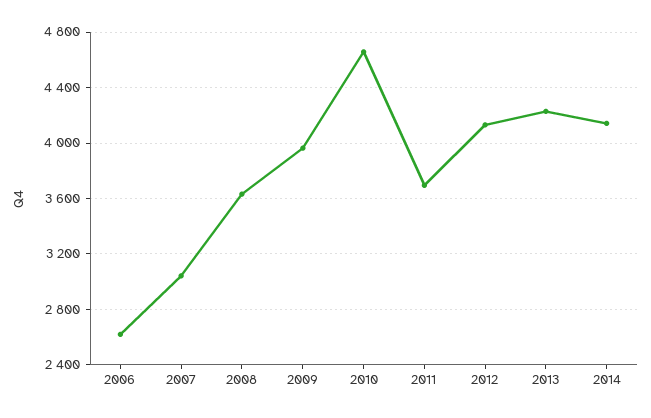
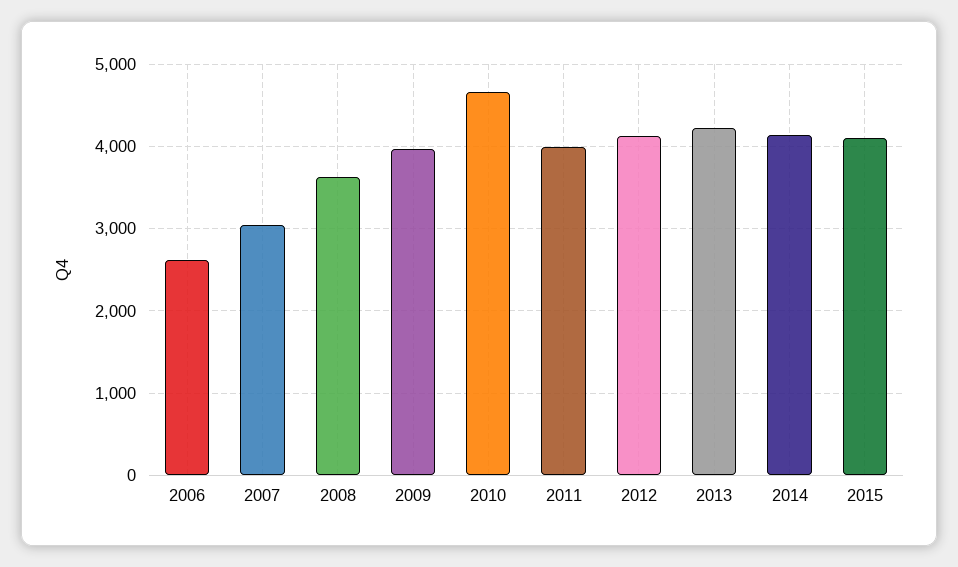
2011: 3700 -> 4000
2015: none -> 4100

